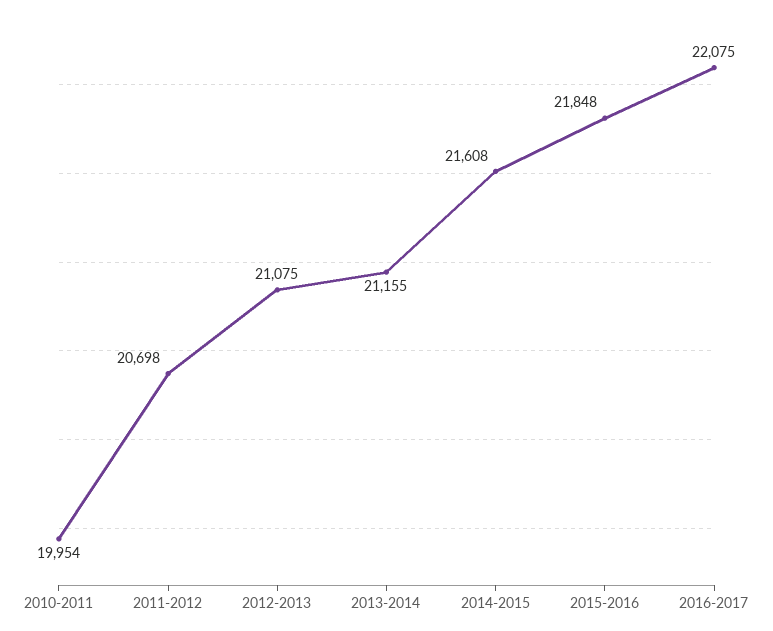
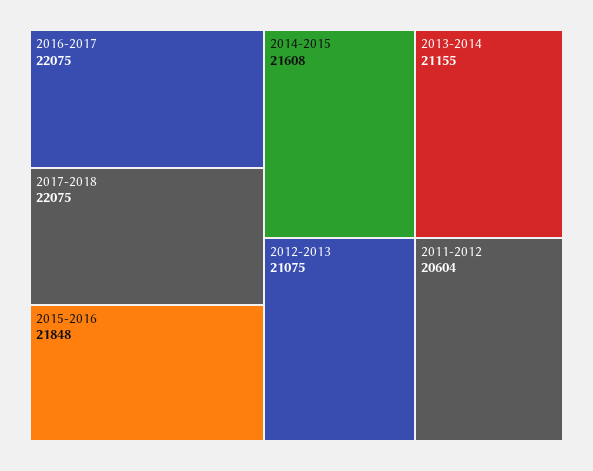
2010-2011: 19954 -> none
2011-2012: 20698 -> 20604
2017-2018: none -> 22075

